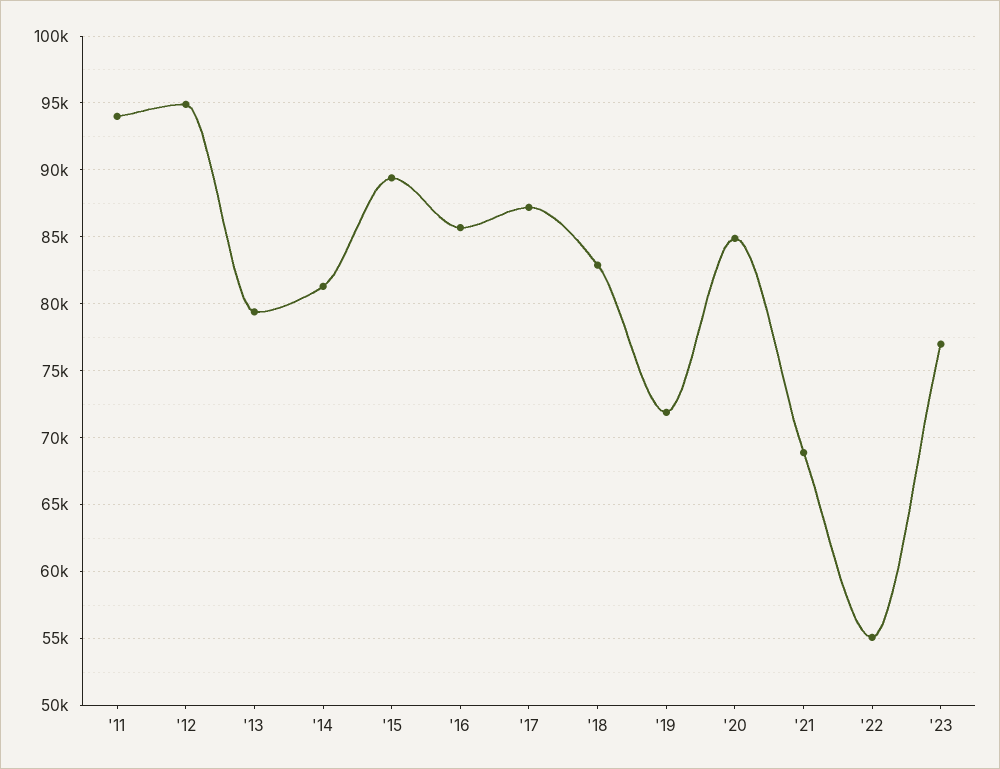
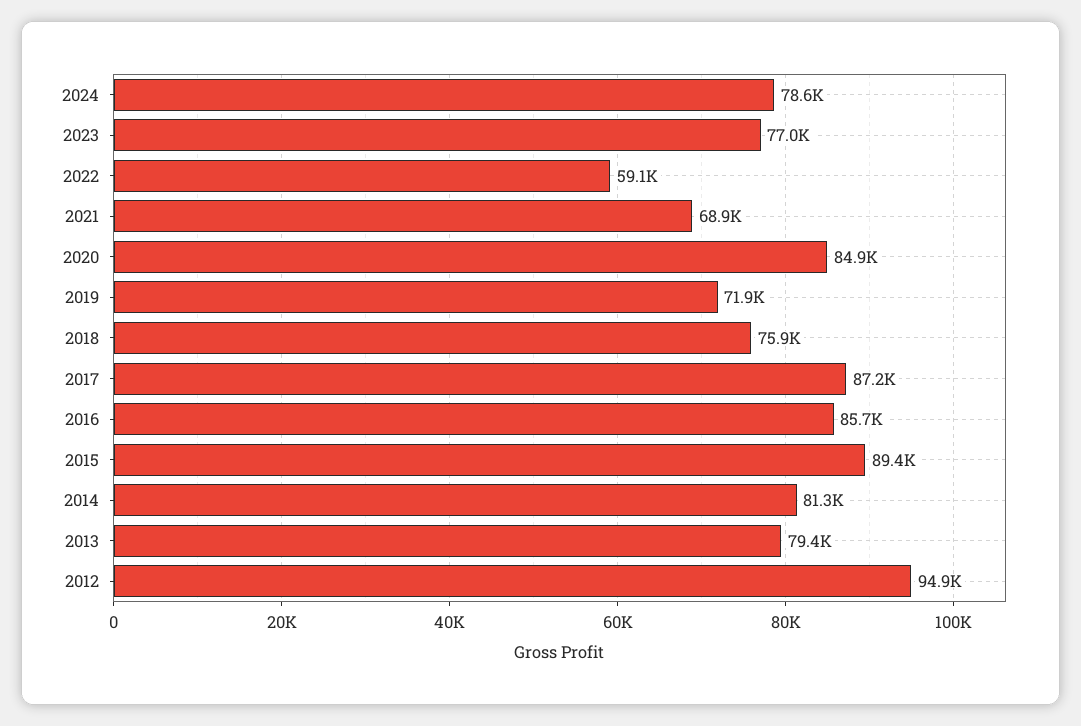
'11: 94000 -> none
'18: 83000 -> 75900
'22: 55000 -> 59100
2024: none -> 78600

